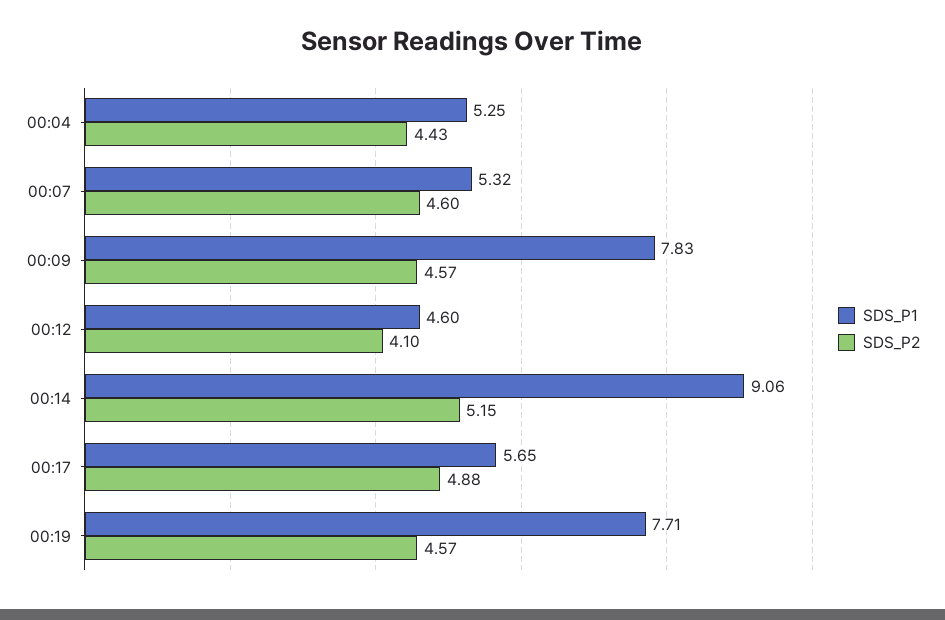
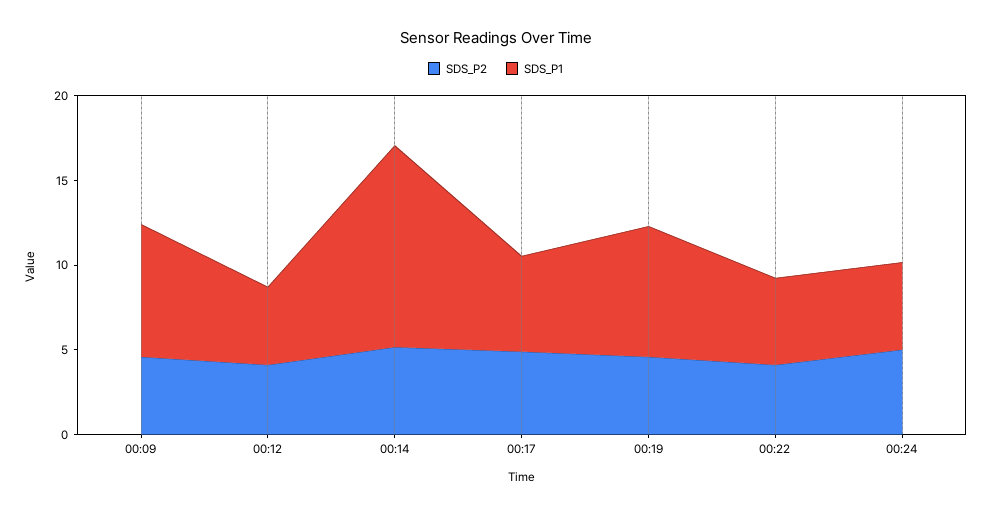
SDS_P1, 00:04: 5.25 -> none
SDS_P2, 00:04: 4.43 -> none
SDS_P1, 00:07: 5.32 -> none
SDS_P2, 00:07: 4.6 -> none
SDS_P1, 00:14: 9.06 -> 12
SDS_P2, 00:22: none -> 4
SDS_P1, 00:22: none -> 5
SDS_P2, 00:24: none -> 5
SDS_P1, 00:24: none -> 5

